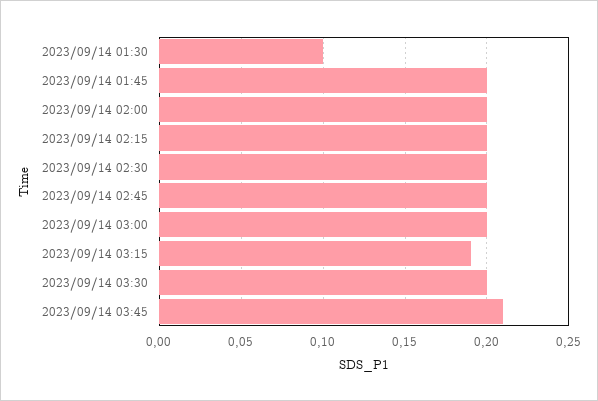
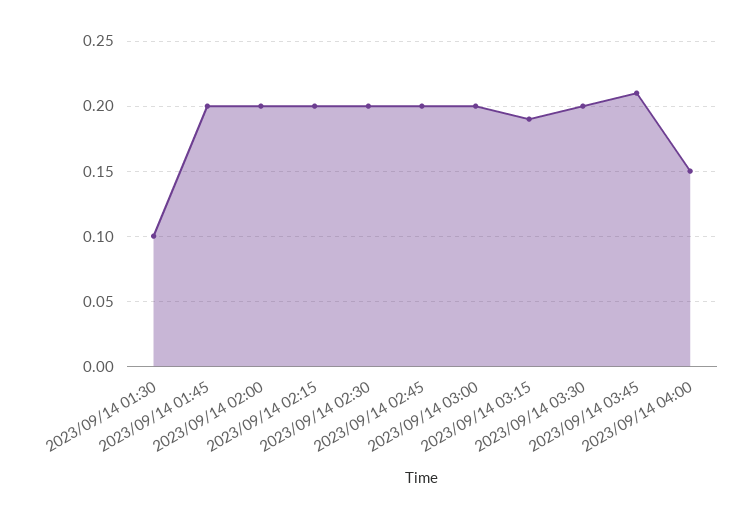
2023/09/14 04:00: none -> 0.15

